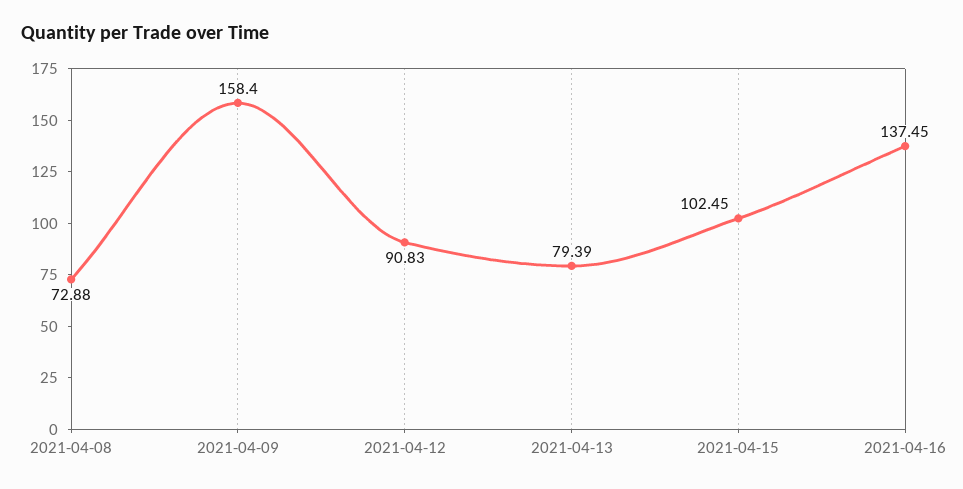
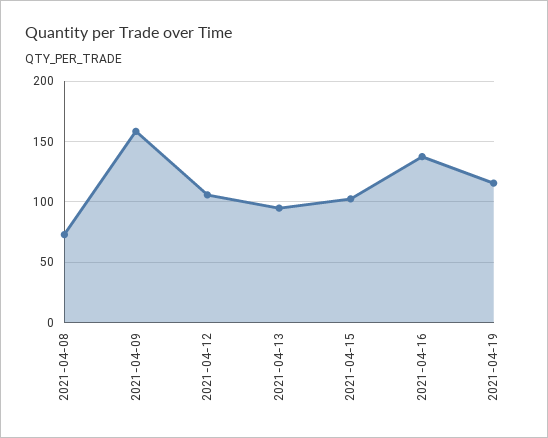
2021-04-12: 90.83 -> 105
2021-04-13: 79.39 -> 95
2021-04-19: none -> 115

